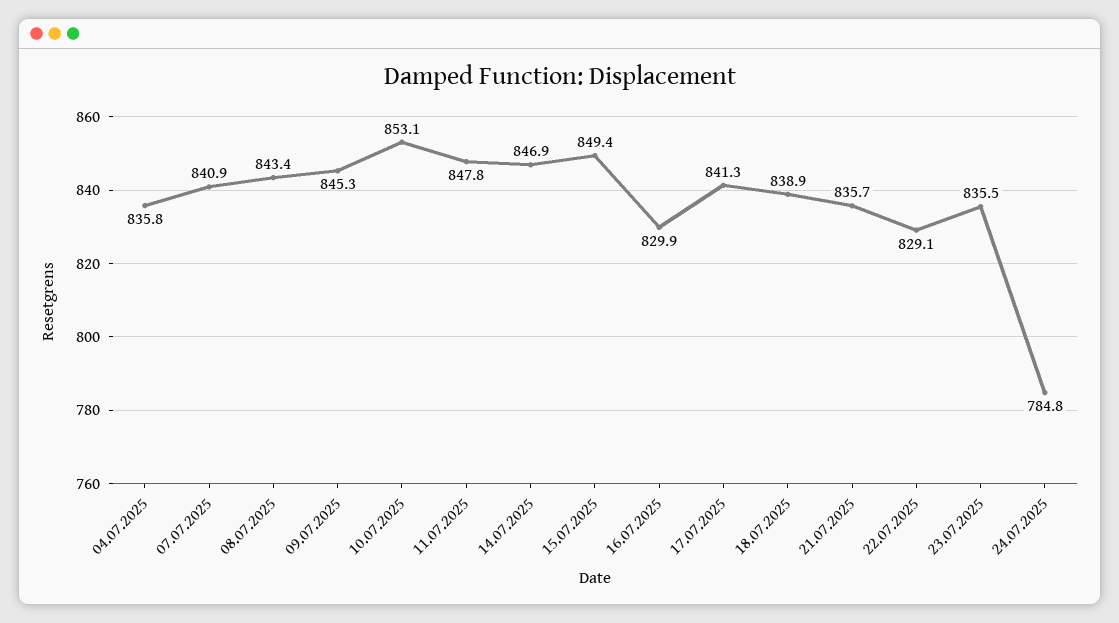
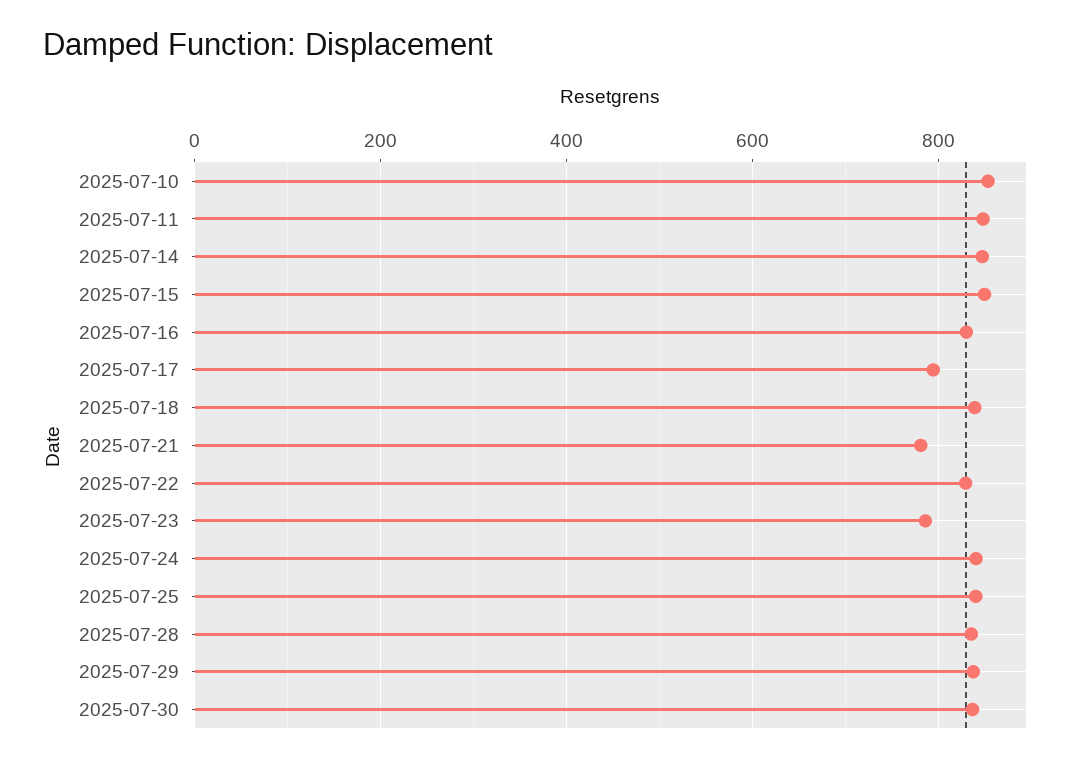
04.07.2025: 835.8 -> none
07.07.2025: 840.9 -> none
08.07.2025: 843.4 -> none
09.07.2025: 845.3 -> none
17.07.2025: 841.3 -> 800
21.07.2025: 835.7 -> 780
23.07.2025: 835.5 -> 780
24.07.2025: 784.8 -> 840
2025-07-25: none -> 840
2025-07-28: none -> 840
2025-07-29: none -> 840
2025-07-30: none -> 840

